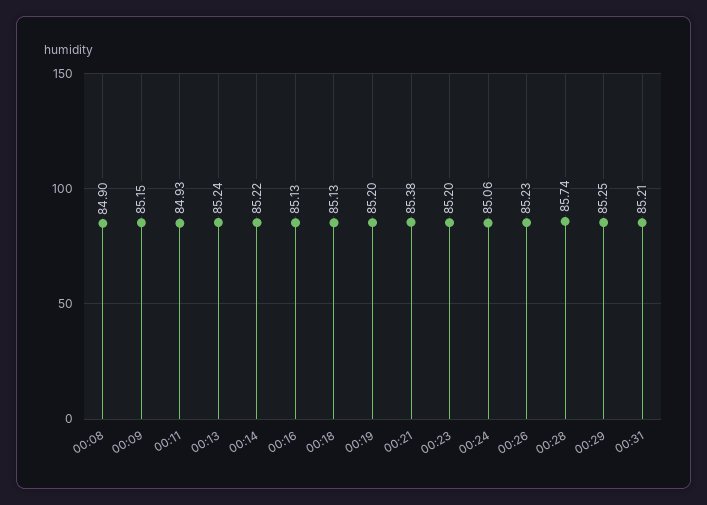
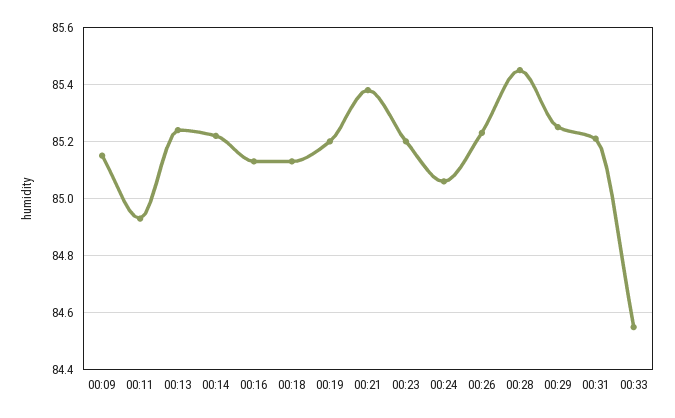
00:08: 84.9 -> none
00:28: 85.74 -> 85.45
00:33: none -> 84.55

